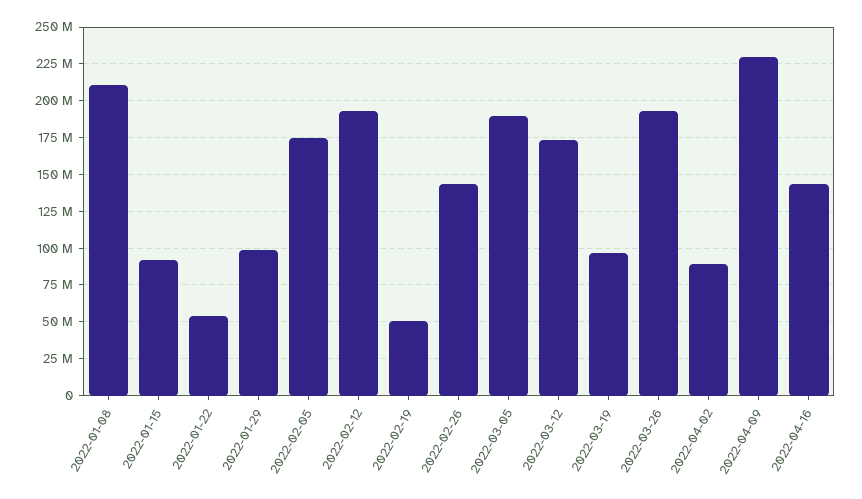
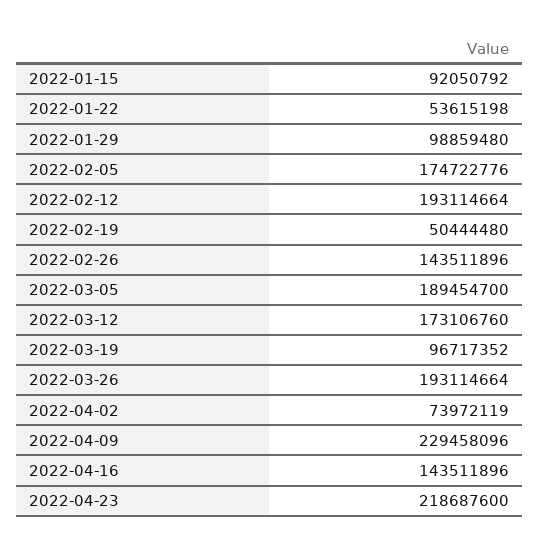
2022-01-08: 210000000 -> none
2022-04-02: 90000000 -> 73972119
2022-04-23: none -> 218687600

